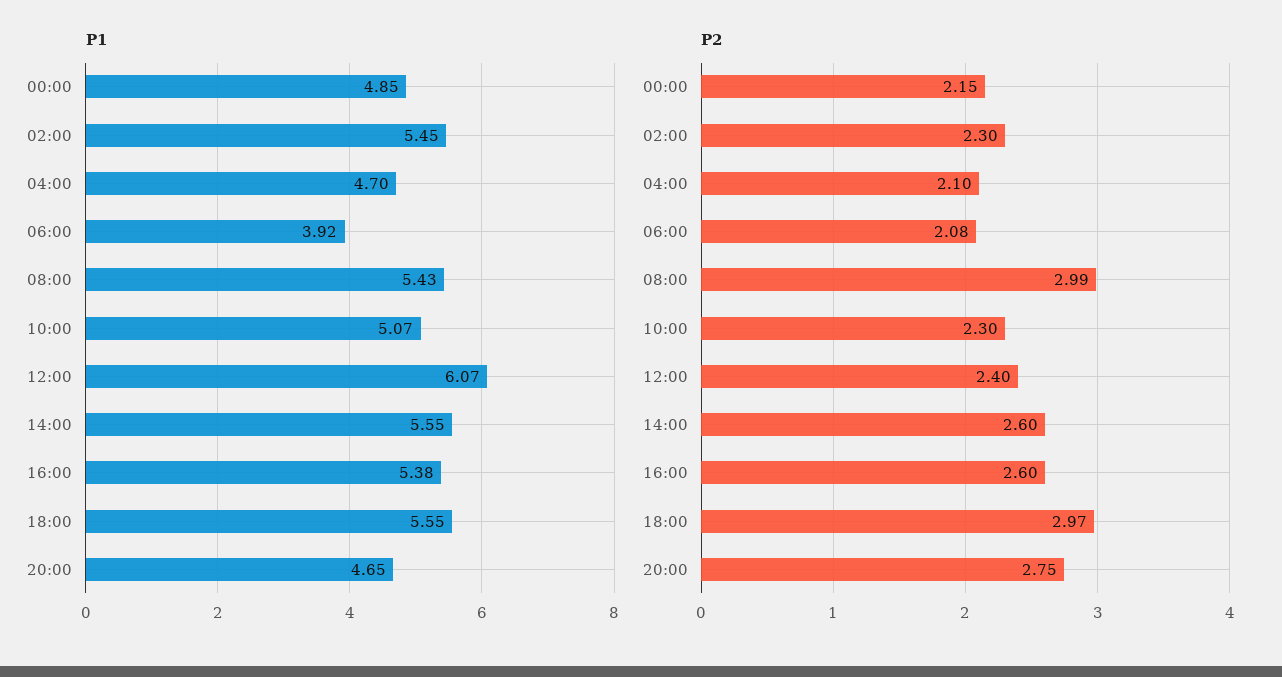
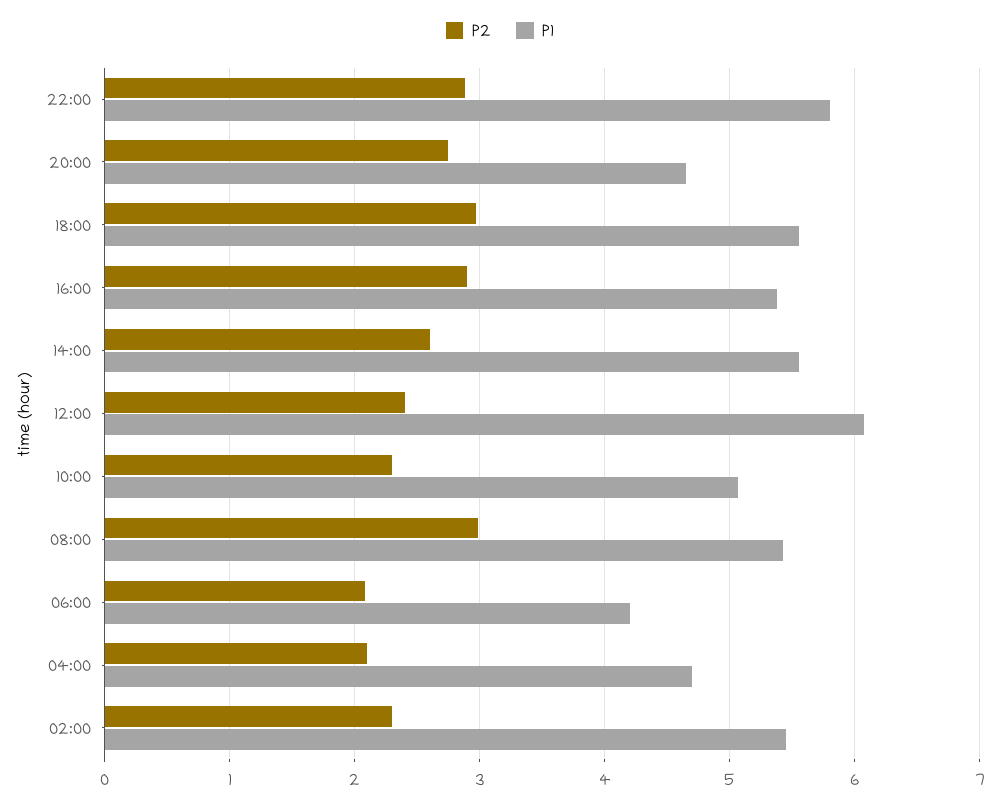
P1, 00:00: 4.85 -> none
P1, 06:00: 3.92 -> 4.2
P2, 00:00: 2.15 -> none
P2, 16:00: 2.6 -> 2.9
P2, 22:00: none -> 2.9
P1, 22:00: none -> 5.8

